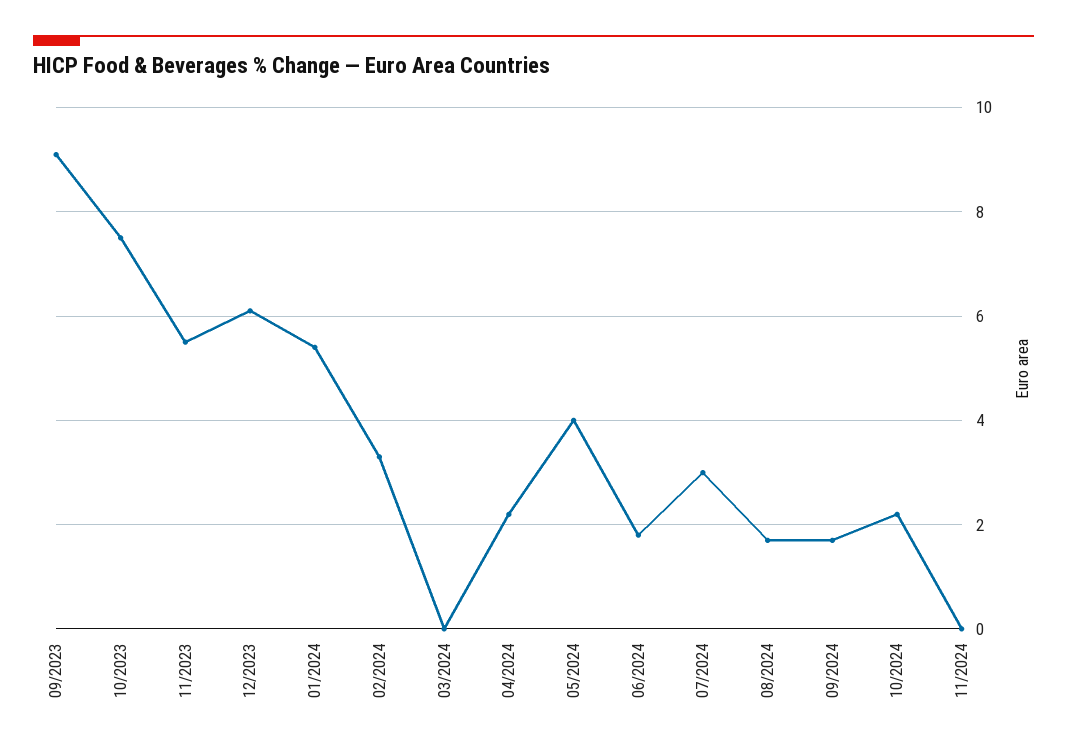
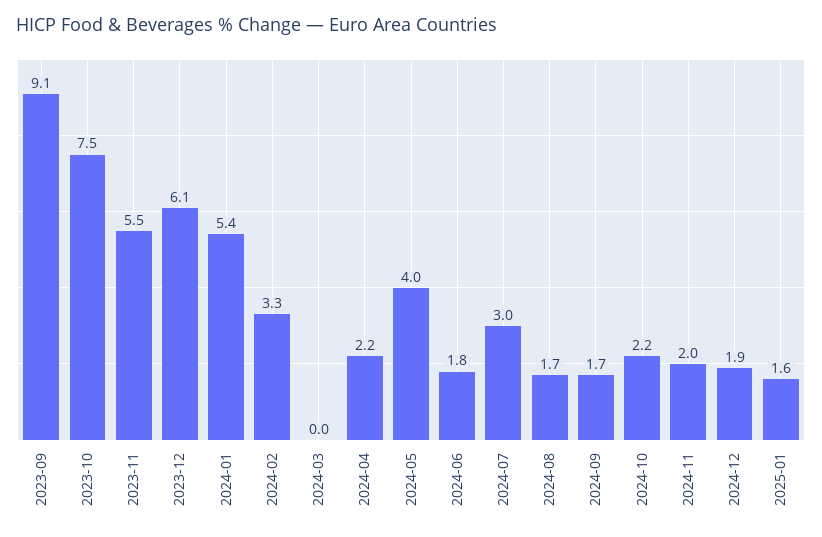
11/2024: 0 -> 2
2024-12: none -> 1.9
2025-01: none -> 1.6

